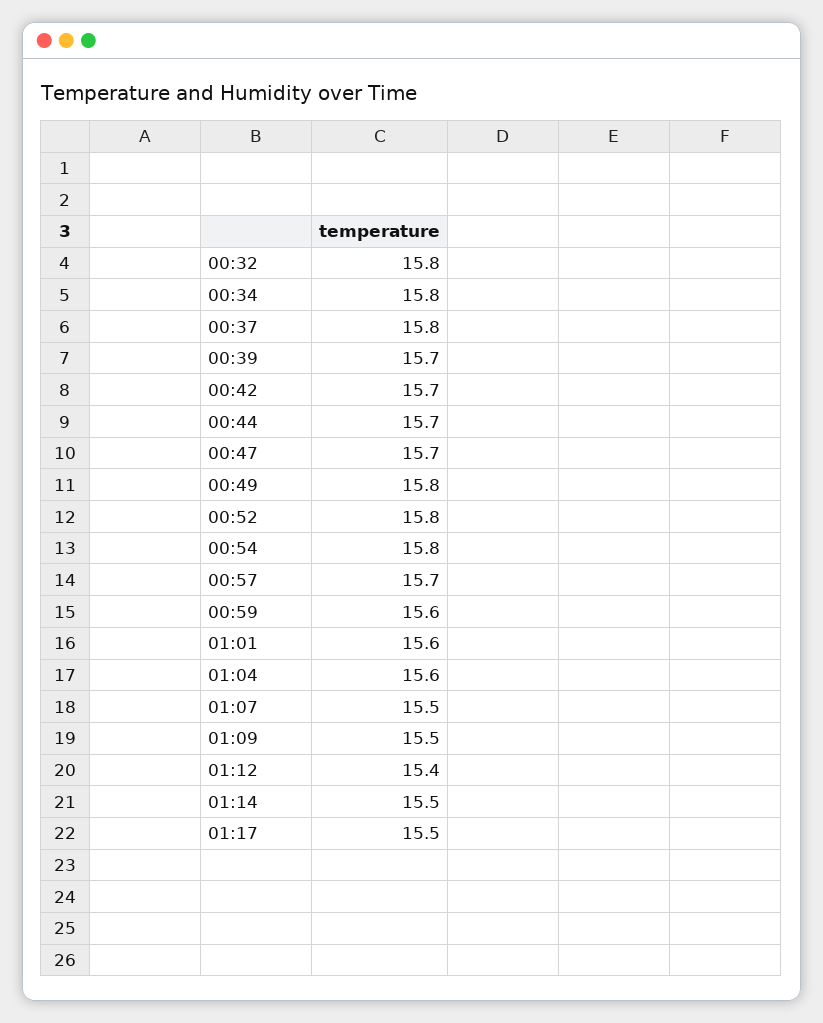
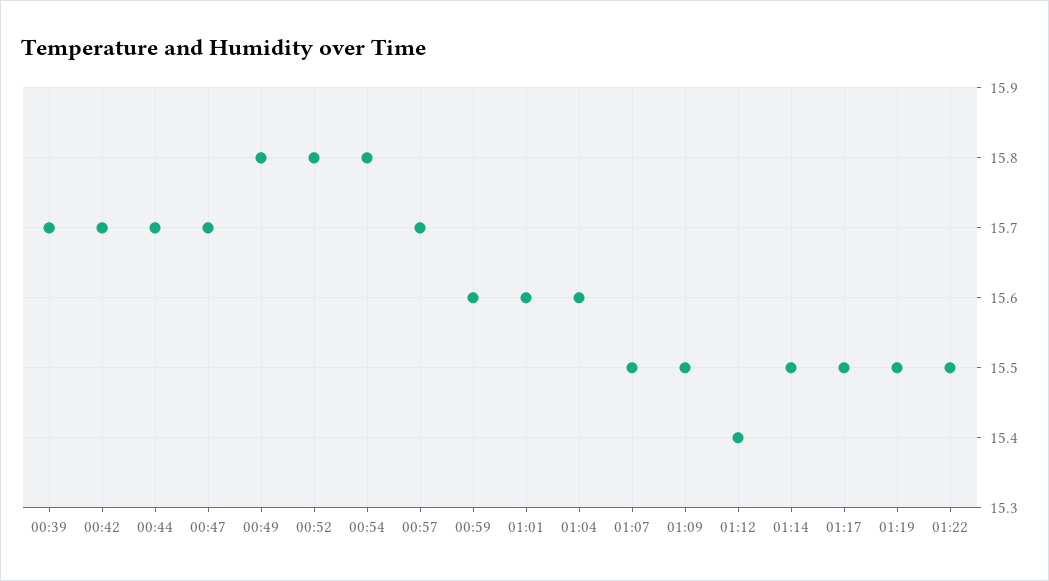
00:32: 15.8 -> none
00:34: 15.8 -> none
00:37: 15.8 -> none
01:19: none -> 15.5
01:22: none -> 15.5

